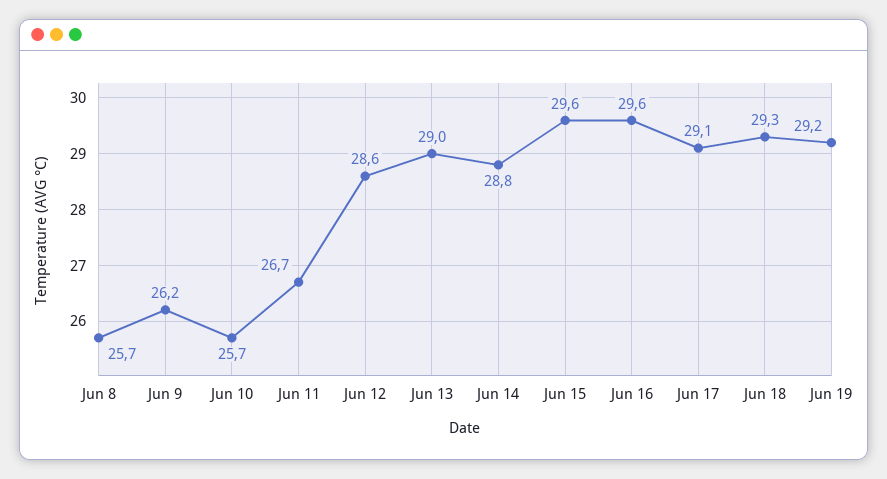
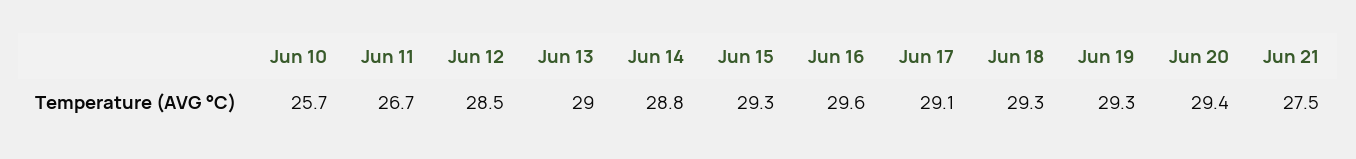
Jun 8: 25.7 -> none
Jun 9: 26.2 -> none
Jun 12: 28.6 -> 28.5
Jun 15: 29.6 -> 29.3
Jun 19: 29.2 -> 29.3
Jun 20: none -> 29.4
Jun 21: none -> 27.5

